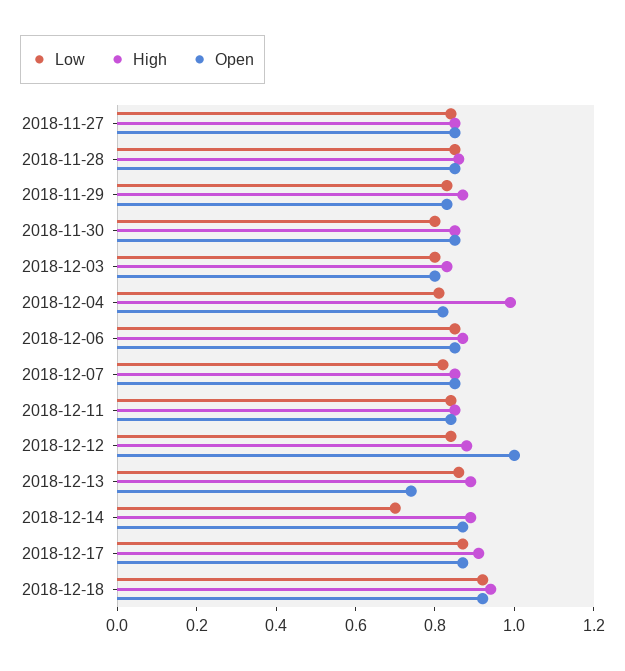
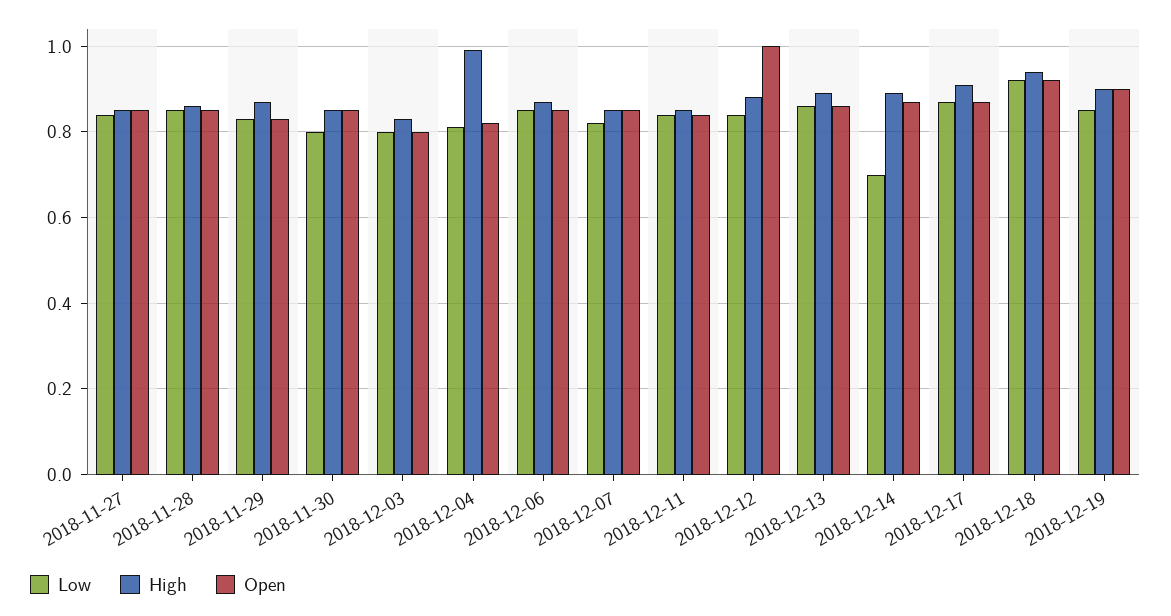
Open, 2018-12-13: 0.75 -> 0.85
Low, 2018-12-19: none -> 0.85
High, 2018-12-19: none -> 0.9
Open, 2018-12-19: none -> 0.9

